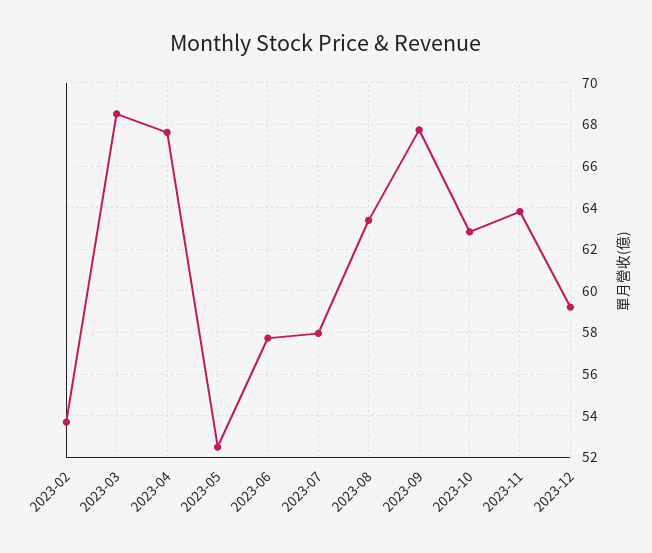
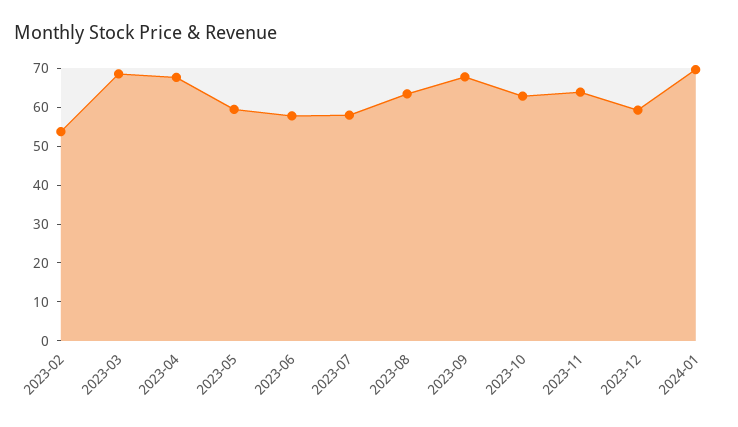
2023-05: 52.5 -> 60
2024-01: none -> 70

